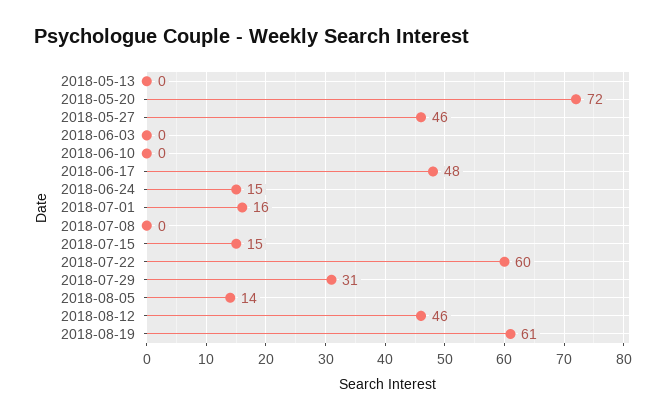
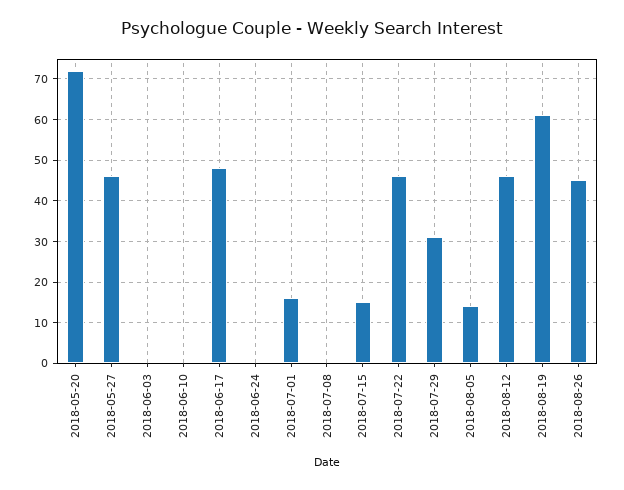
2018-05-13: 0 -> none
2018-06-24: 15 -> 0
2018-07-22: 60 -> 45
2018-08-26: none -> 45

